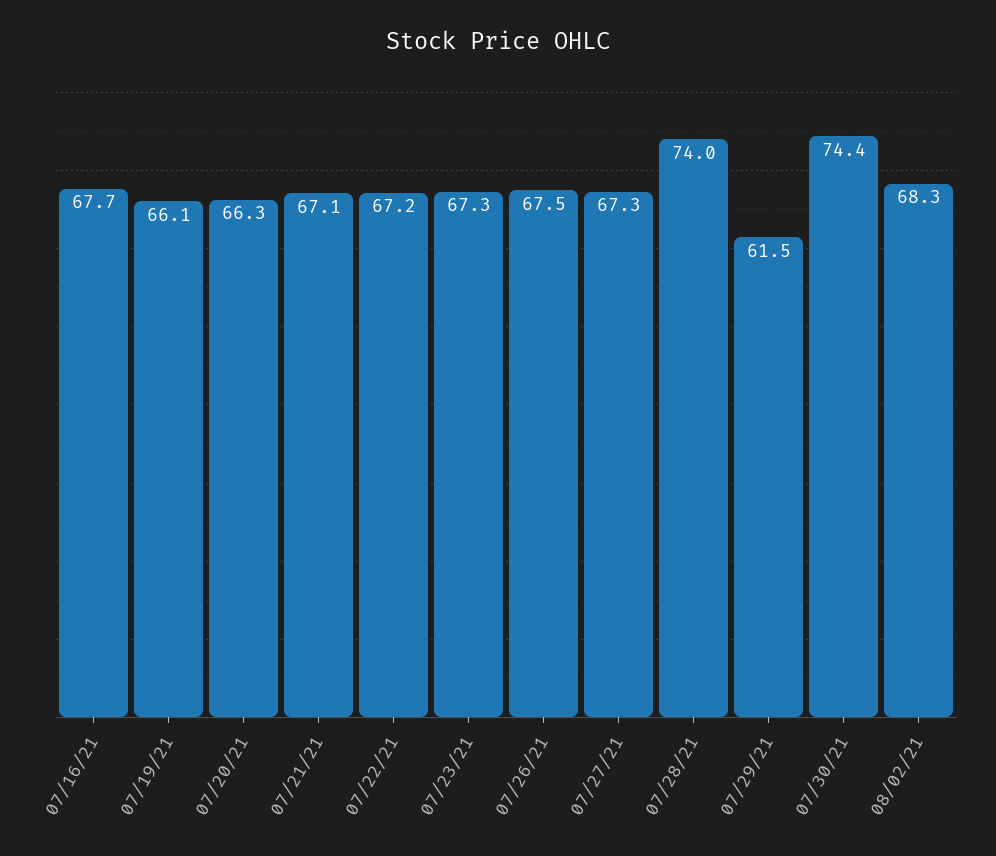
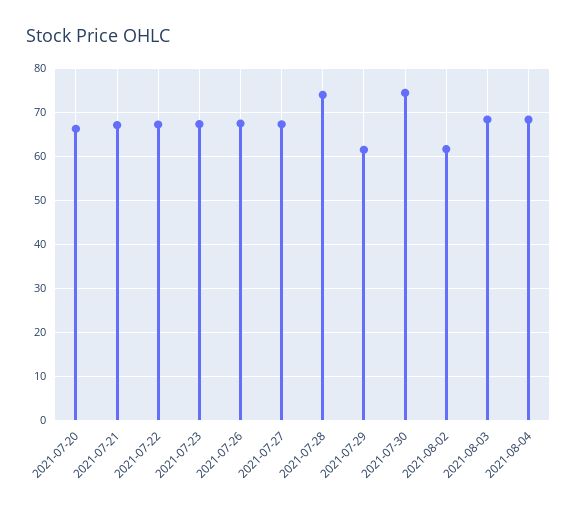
07/16/21: 67.7 -> none
07/19/21: 66.1 -> none
08/02/21: 68.3 -> 62
2021-08-03: none -> 68
2021-08-04: none -> 68

